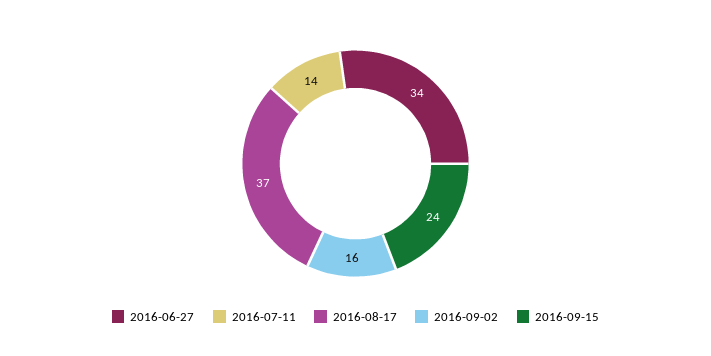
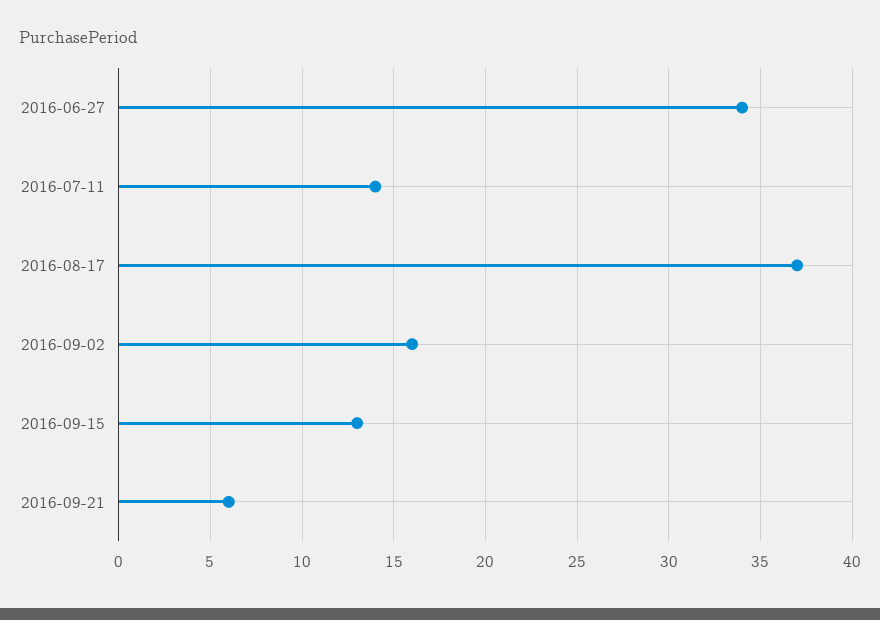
2016-09-15: 24 -> 13
2016-09-21: none -> 6

